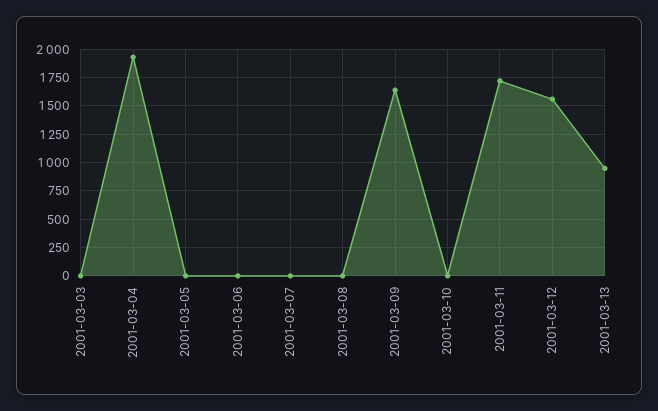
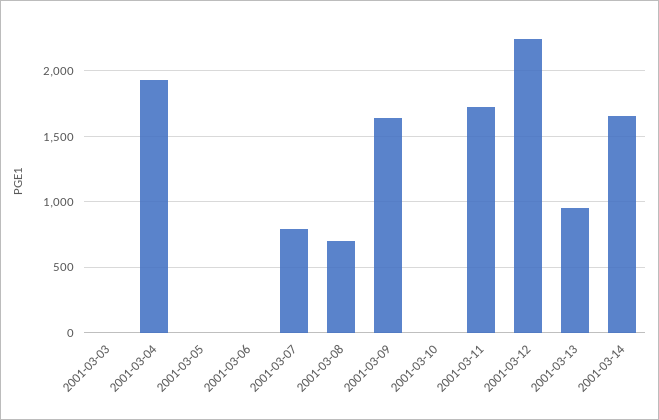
2001-03-07: 0 -> 800
2001-03-08: 0 -> 700
2001-03-12: 1500 -> 2250
2001-03-14: none -> 1650

